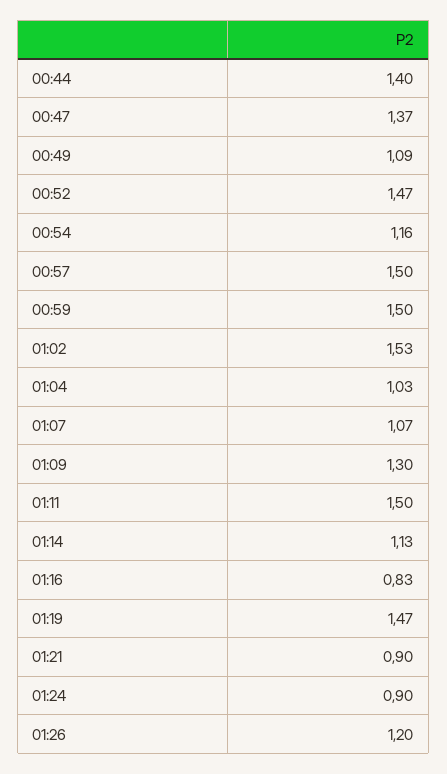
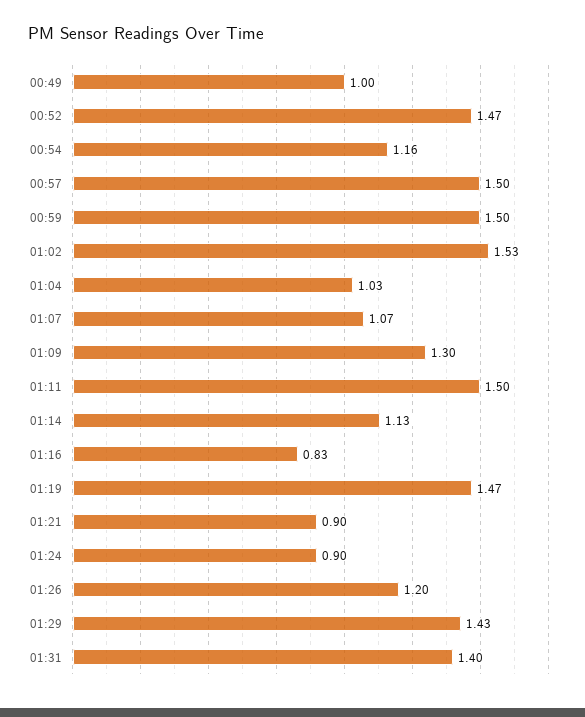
00:44: 1.4 -> none
00:47: 1.37 -> none
00:49: 1.09 -> 1
01:29: none -> 1.43
01:31: none -> 1.4

